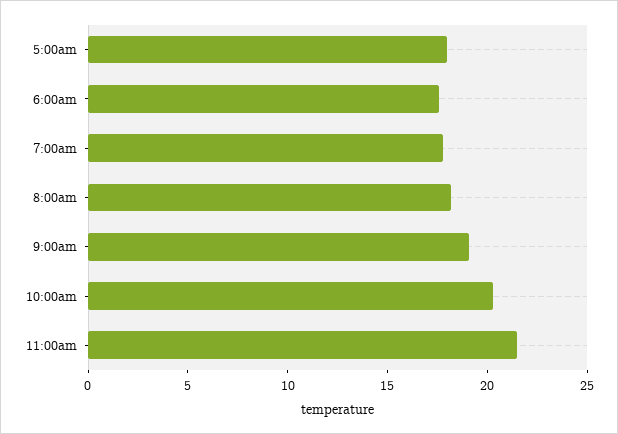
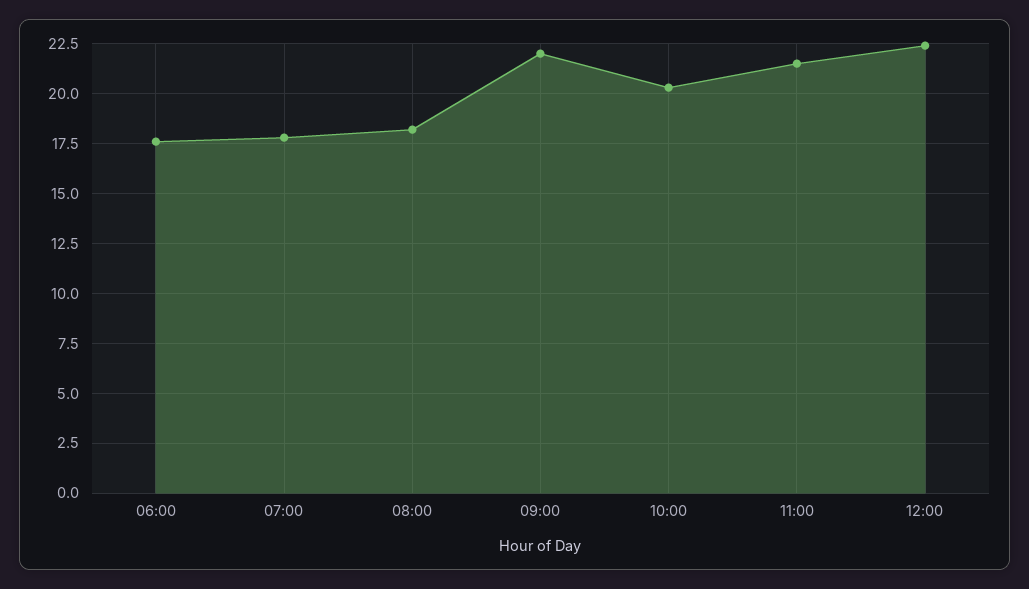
5:00am: 18 -> none
9:00am: 19 -> 22
12:00: none -> 22.5

